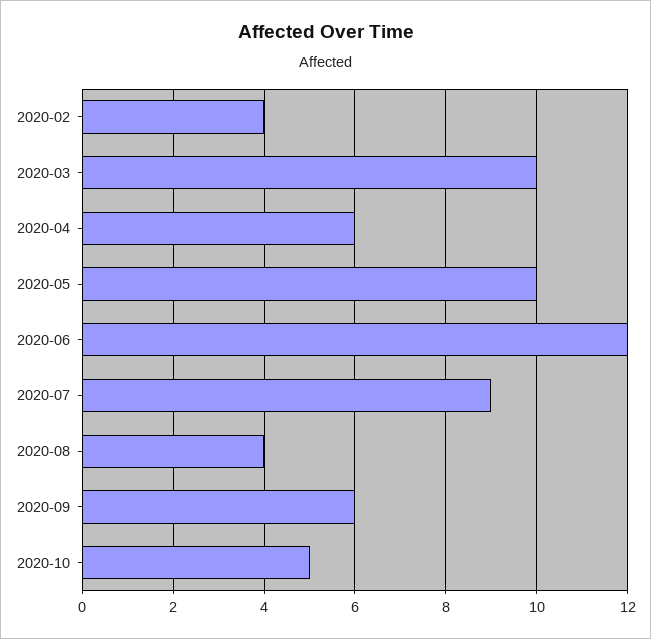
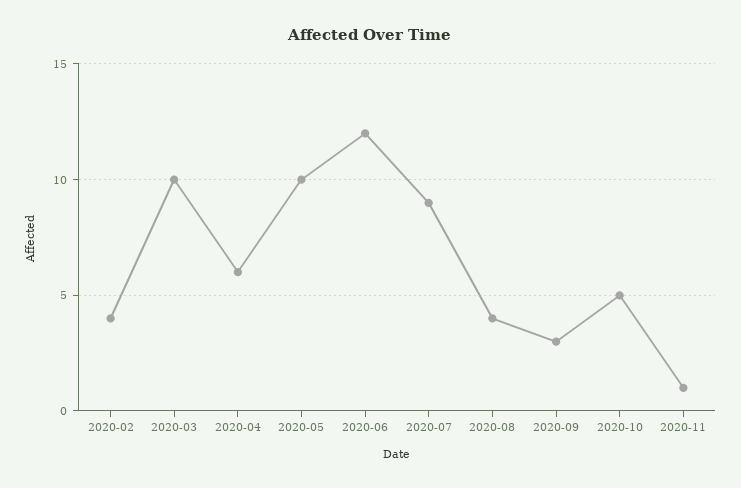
2020-09: 6 -> 3
2020-11: none -> 1

